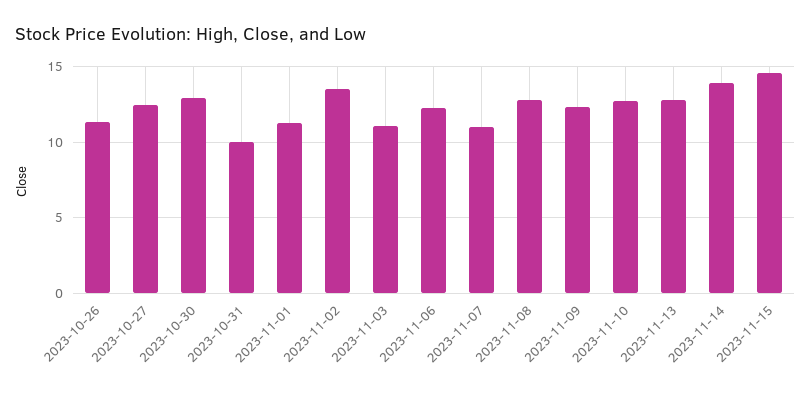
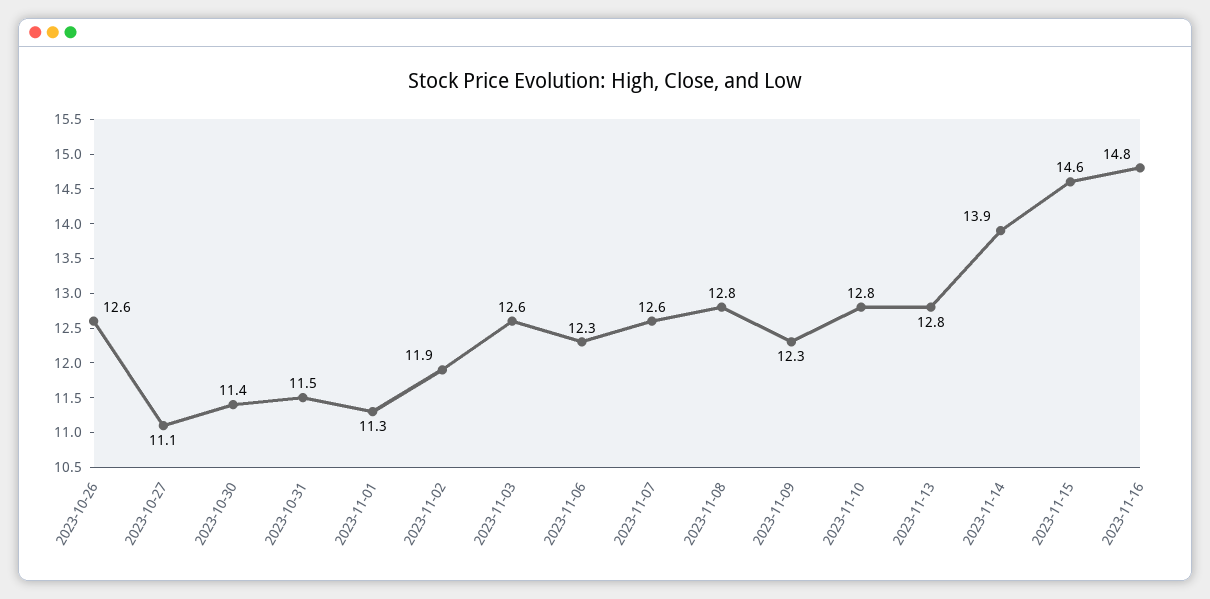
2023-10-26: 11.5 -> 12.6
2023-10-27: 12.5 -> 11.1
2023-10-30: 13 -> 11.4
2023-10-31: 10 -> 11.5
2023-11-02: 13.5 -> 11.9
2023-11-03: 11 -> 12.6
2023-11-07: 11 -> 12.6
2023-11-16: none -> 14.8

